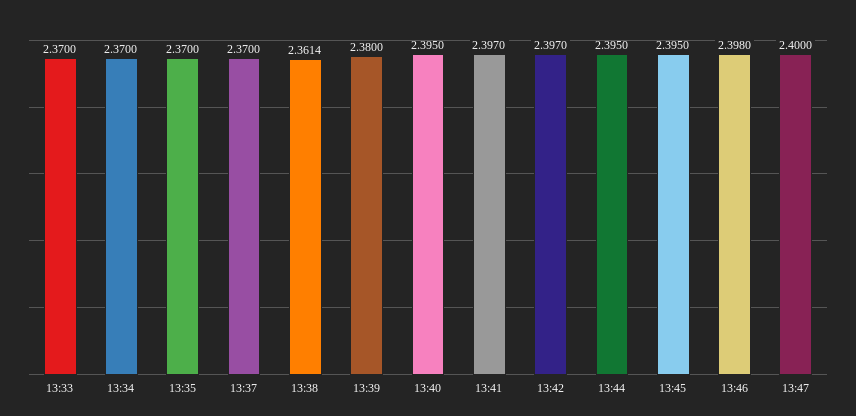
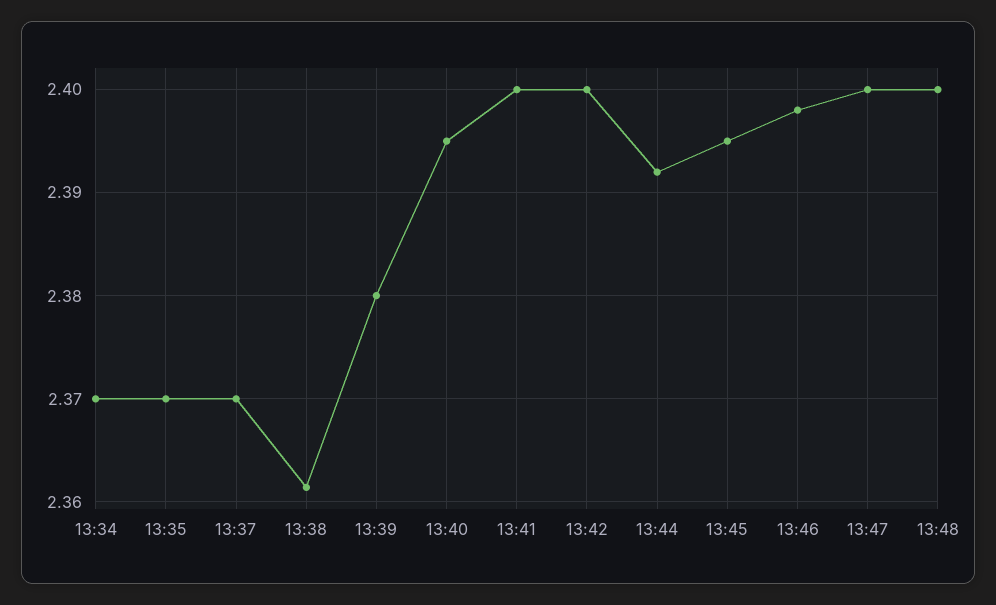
13:33: 2.37 -> none
13:41: 2.397 -> 2.4
13:42: 2.397 -> 2.4
13:44: 2.395 -> 2.392
13:48: none -> 2.4

